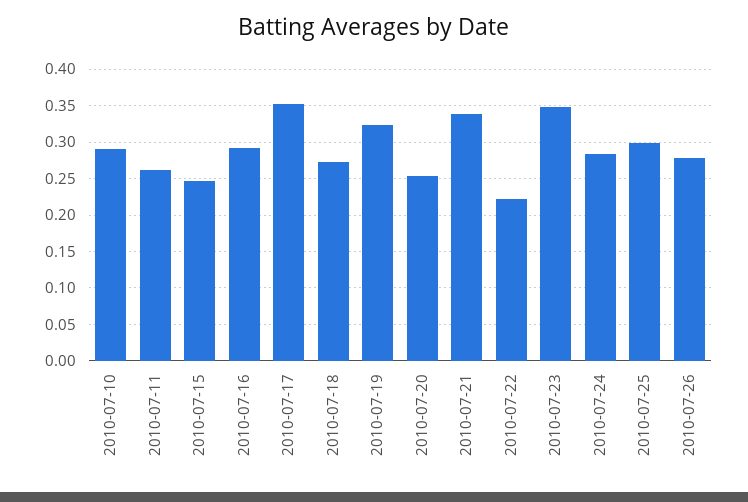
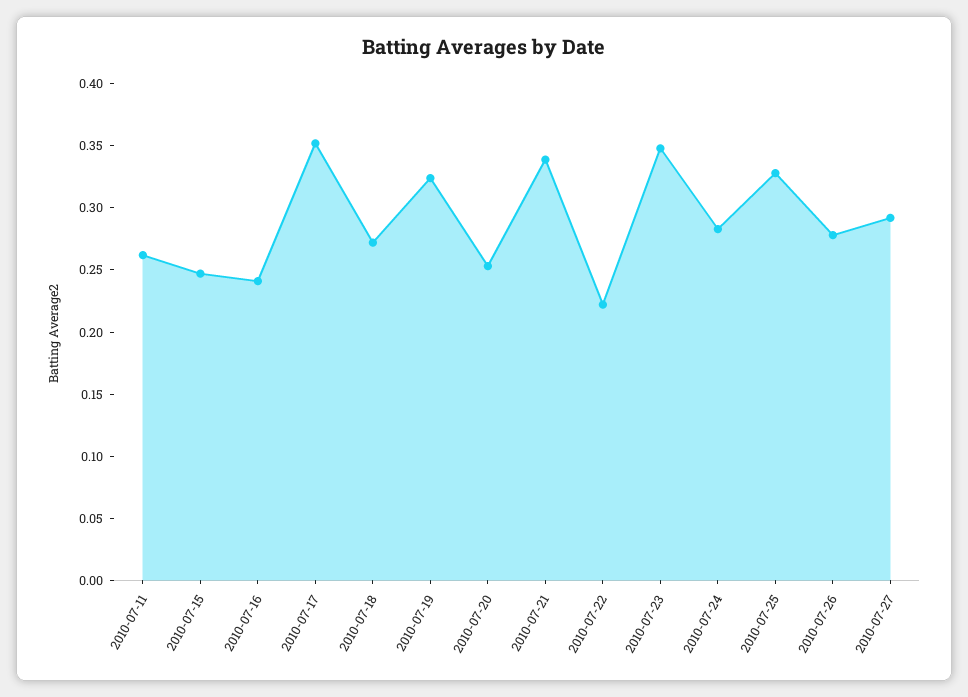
2010-07-10: 0.29 -> none
2010-07-16: 0.29 -> 0.24
2010-07-25: 0.3 -> 0.33
2010-07-27: none -> 0.29

